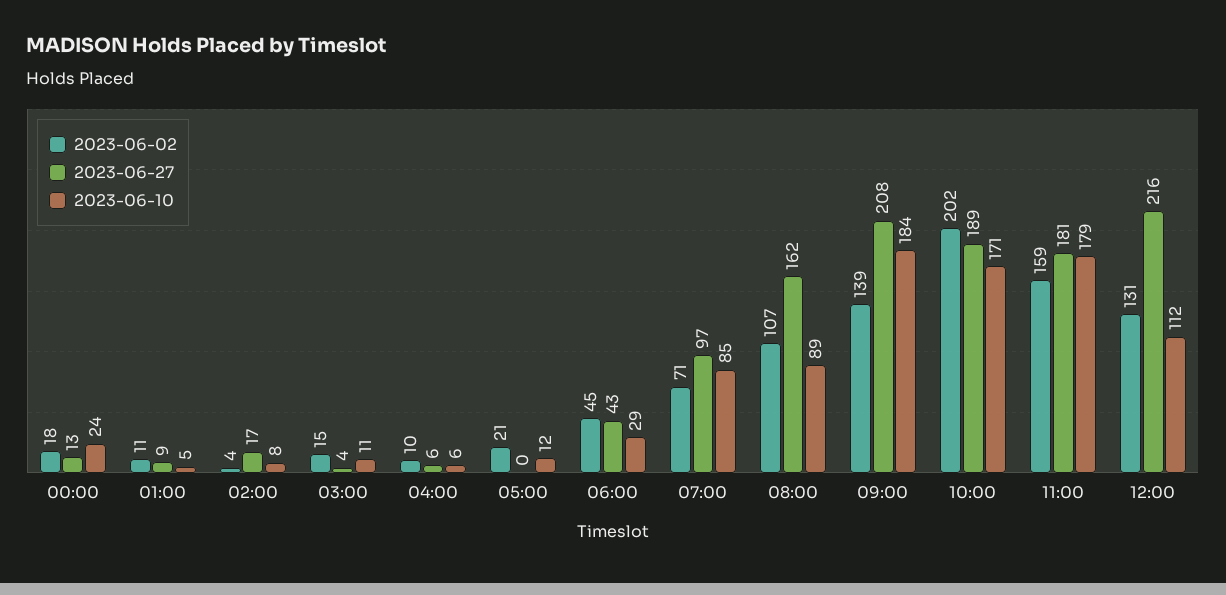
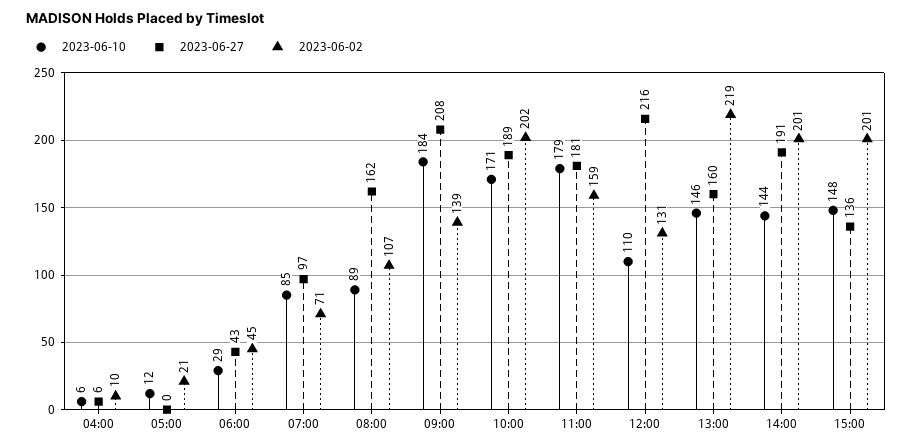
2023-06-02, 00:00: 18 -> none
2023-06-27, 00:00: 13 -> none
2023-06-10, 00:00: 24 -> none
2023-06-02, 01:00: 11 -> none
2023-06-27, 01:00: 9 -> none
2023-06-10, 01:00: 5 -> none
2023-06-02, 02:00: 4 -> none
2023-06-27, 02:00: 17 -> none
2023-06-10, 02:00: 8 -> none
2023-06-02, 03:00: 15 -> none
2023-06-27, 03:00: 4 -> none
2023-06-10, 03:00: 11 -> none
2023-06-10, 12:00: 112 -> 110
2023-06-10, 13:00: none -> 146
2023-06-27, 13:00: none -> 160
2023-06-02, 13:00: none -> 219
2023-06-10, 14:00: none -> 144
2023-06-27, 14:00: none -> 191
2023-06-02, 14:00: none -> 201
2023-06-10, 15:00: none -> 148
2023-06-27, 15:00: none -> 136
2023-06-02, 15:00: none -> 201

